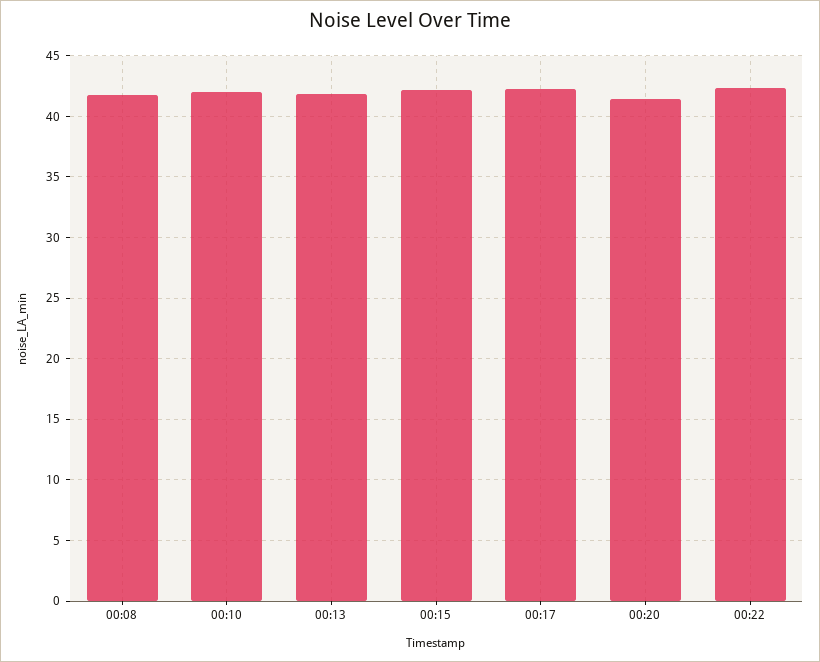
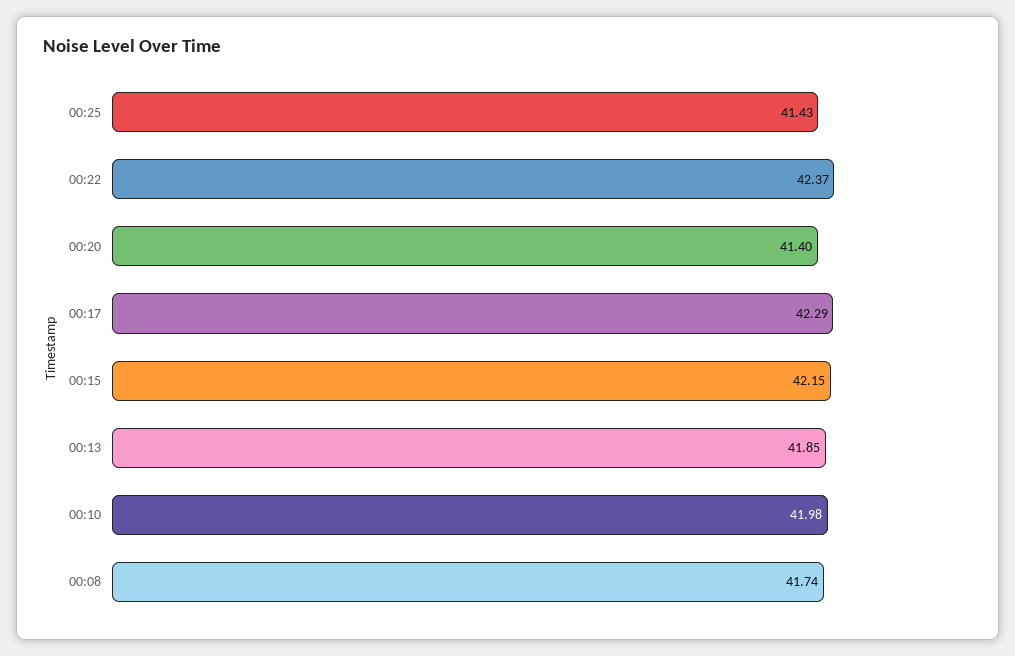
00:25: none -> 41.43

